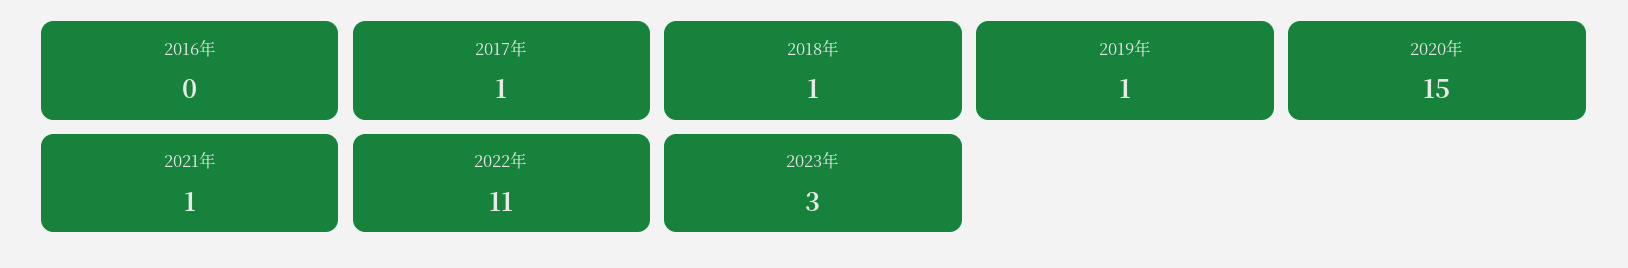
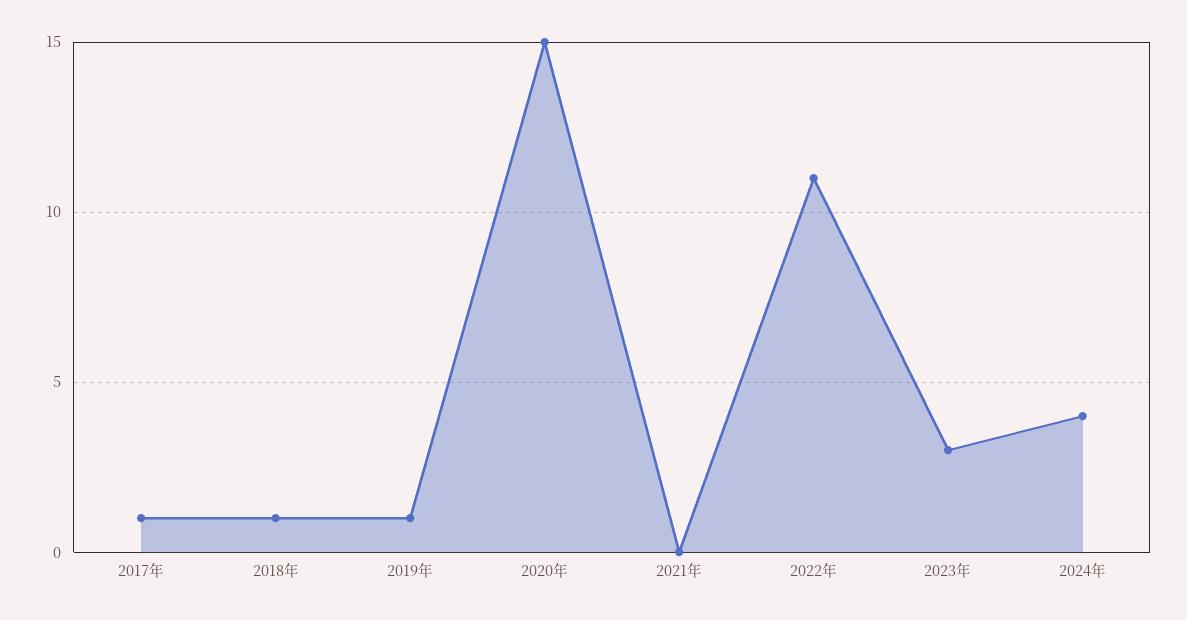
2016年: 0 -> none
2021年: 1 -> 0
2024年: none -> 4

